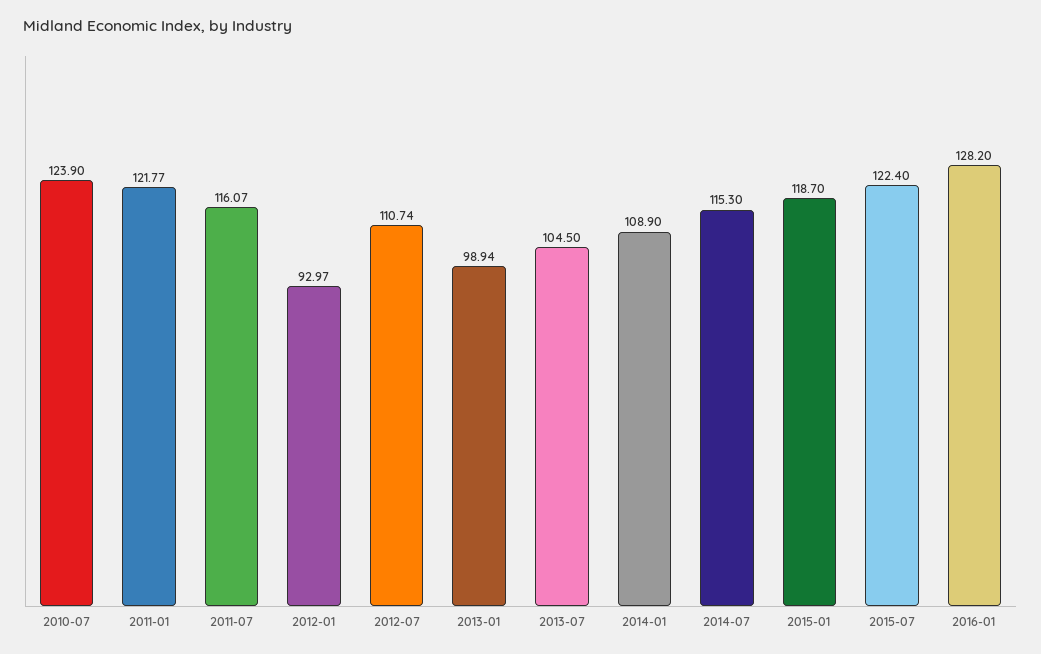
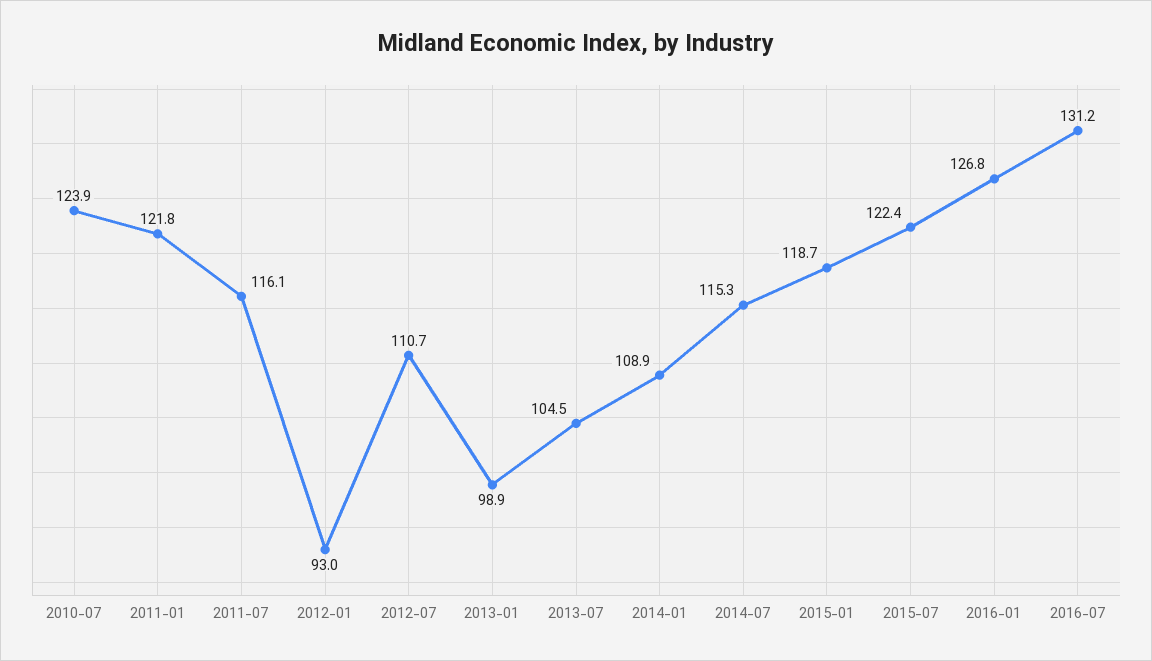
2016-01: 128.2 -> 126.8
2016-07: none -> 131.2

